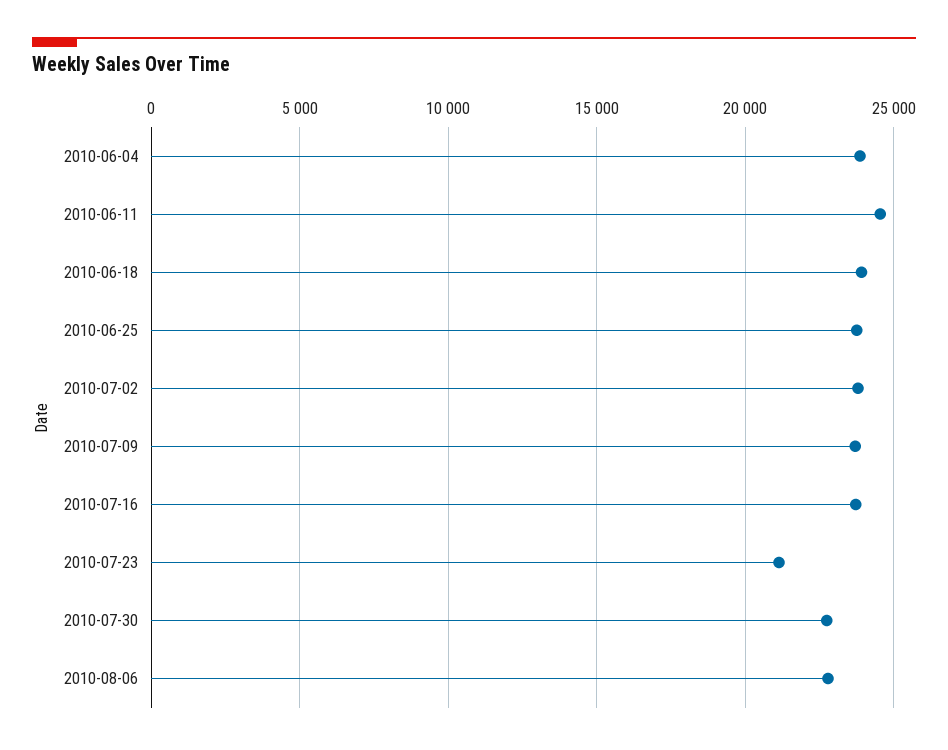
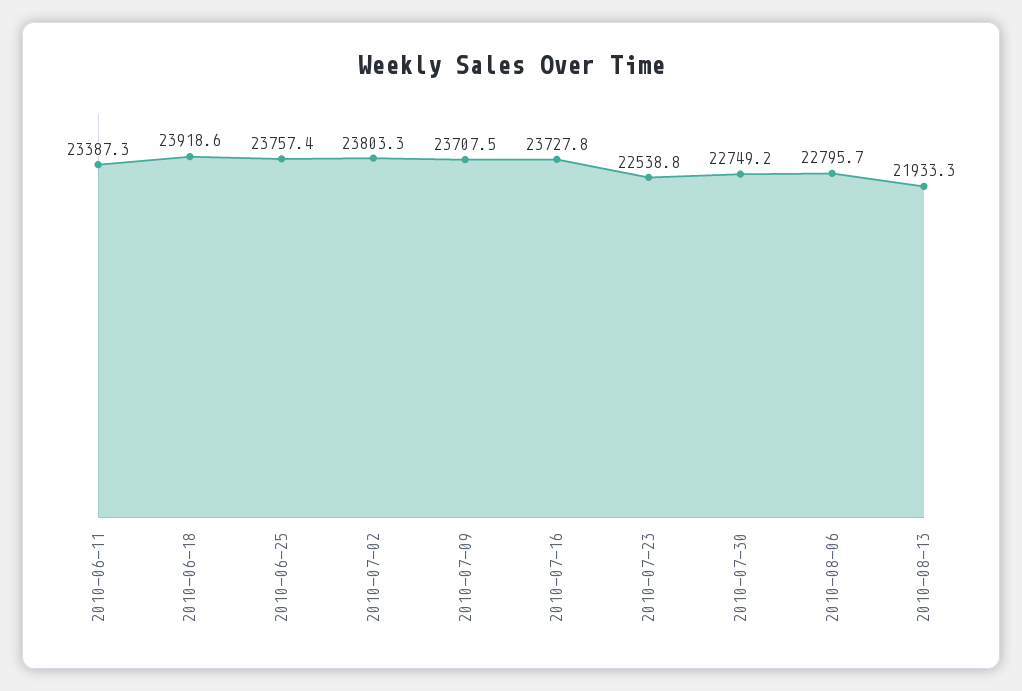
2010-06-04: 24000 -> none
2010-06-11: 24500 -> 23387.3
2010-07-23: 21000 -> 22538.8
2010-08-13: none -> 21933.3

